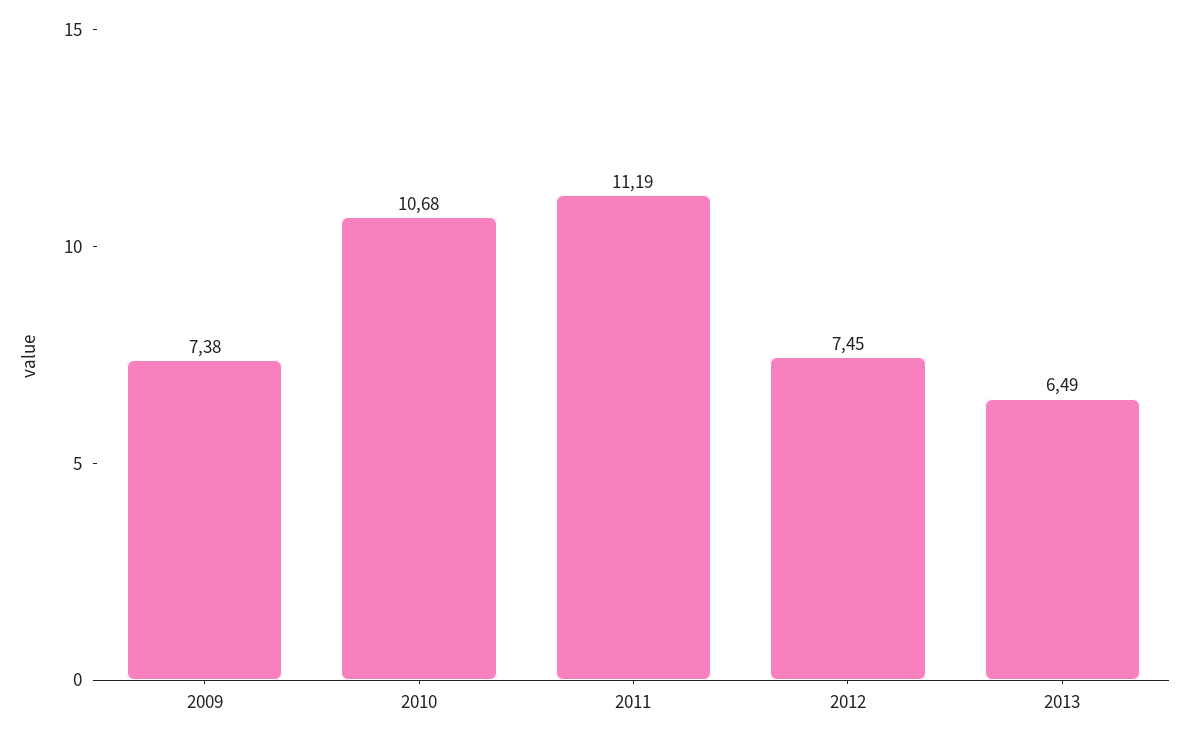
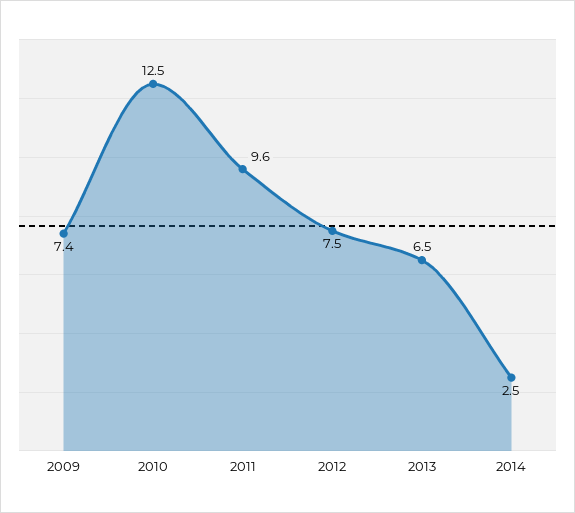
2010: 10.68 -> 12.5
2011: 11.19 -> 9.6
2014: none -> 2.5

